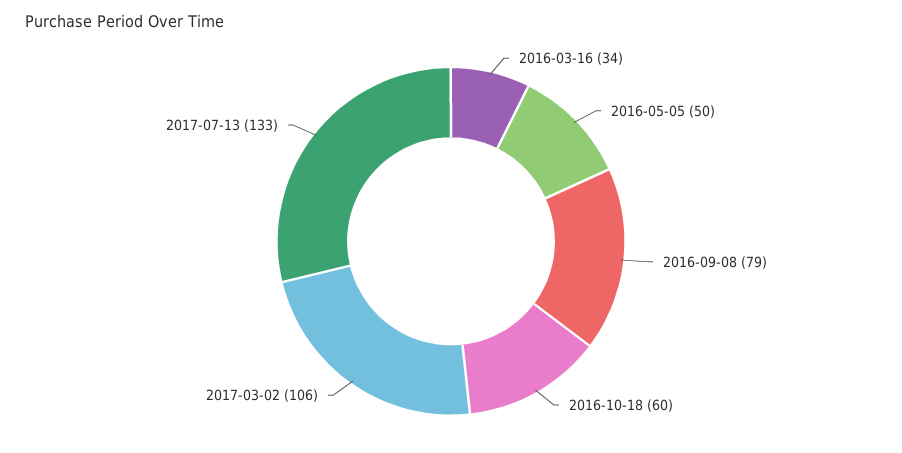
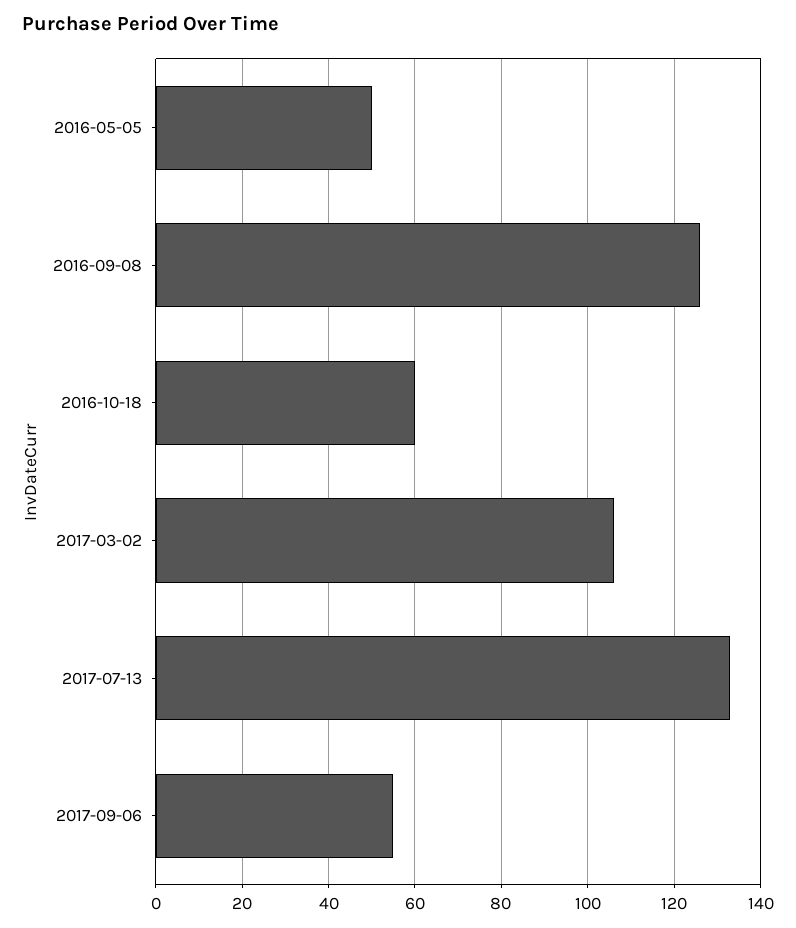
2016-03-16: 34 -> none
2016-09-08: 79 -> 125
2017-09-06: none -> 55

